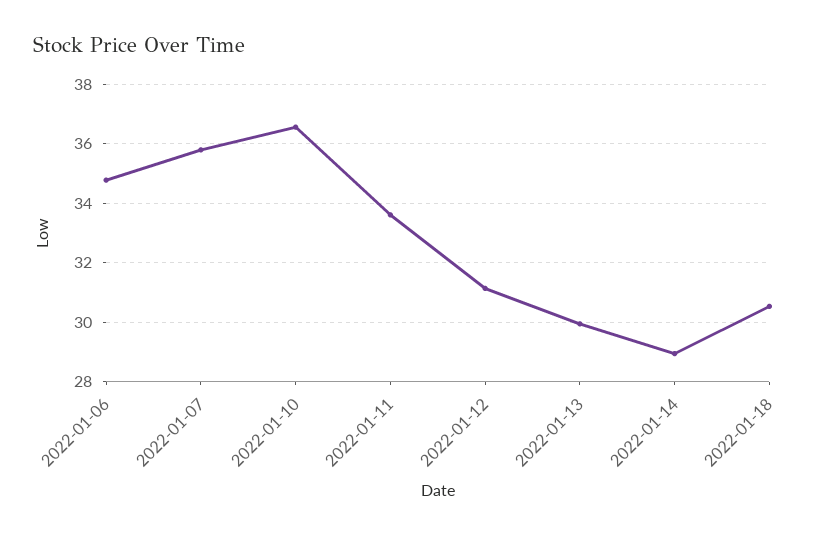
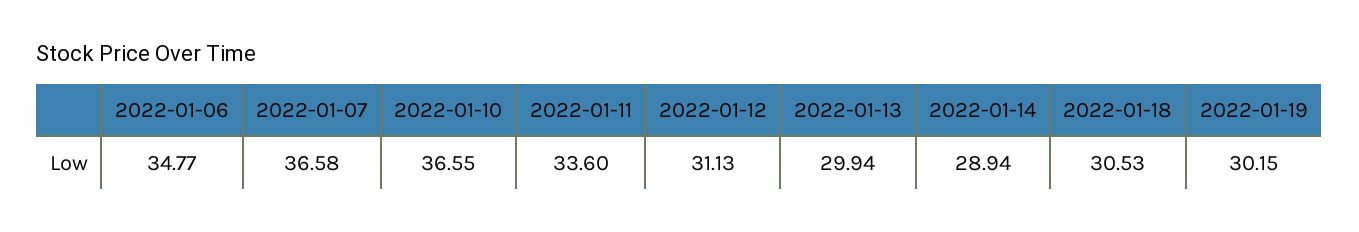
2022-01-07: 35.75 -> 36.58
2022-01-19: none -> 30.15

